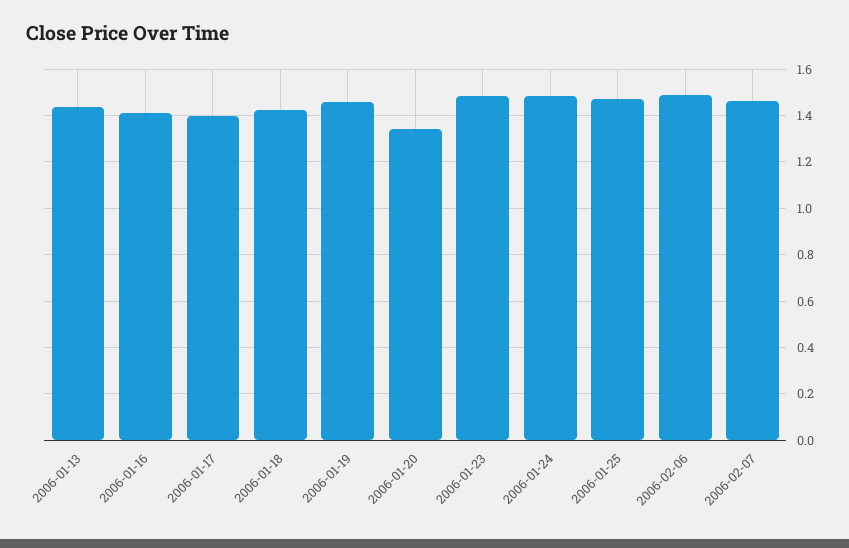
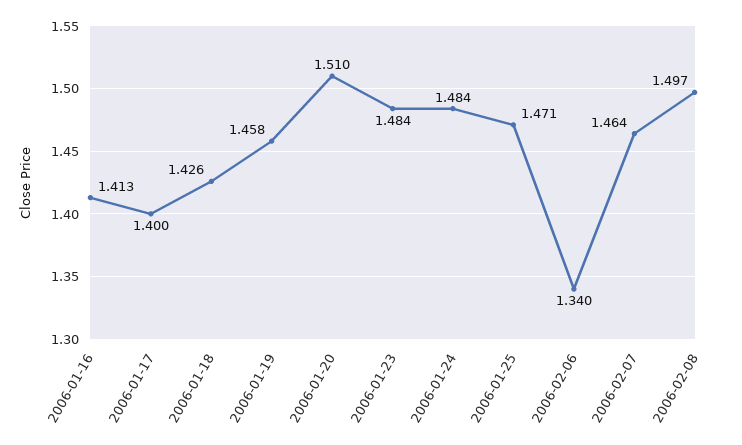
2006-01-13: 1.45 -> none
2006-01-20: 1.35 -> 1.51
2006-02-06: 1.5 -> 1.34
2006-02-08: none -> 1.497

